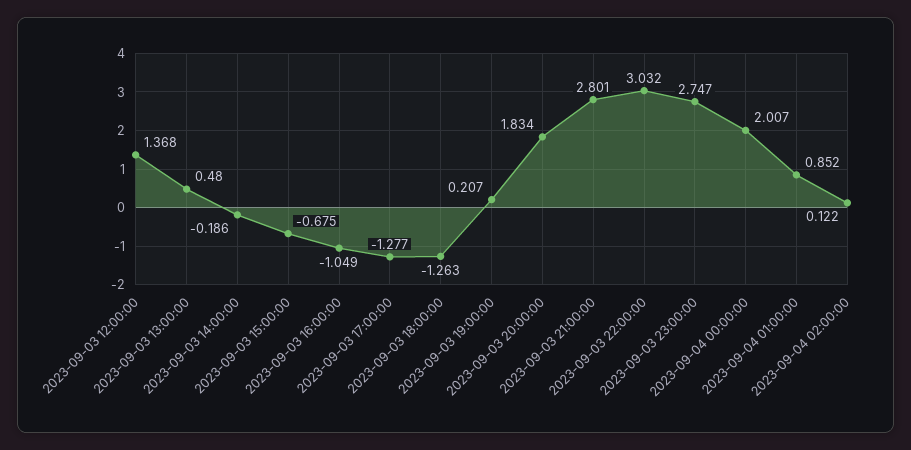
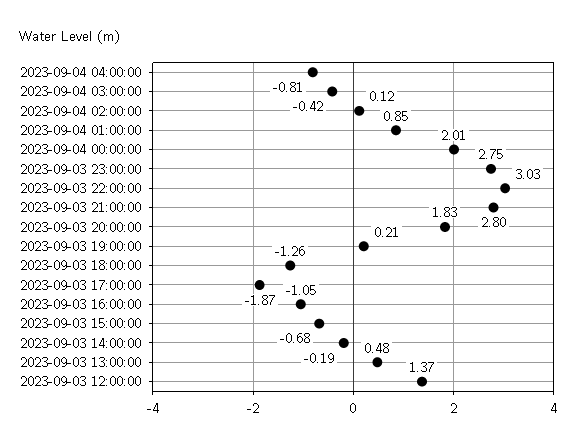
2023-09-03 17:00:00: -1.277 -> -1.87
2023-09-04 04:00:00: none -> -0.81
2023-09-04 03:00:00: none -> -0.42

